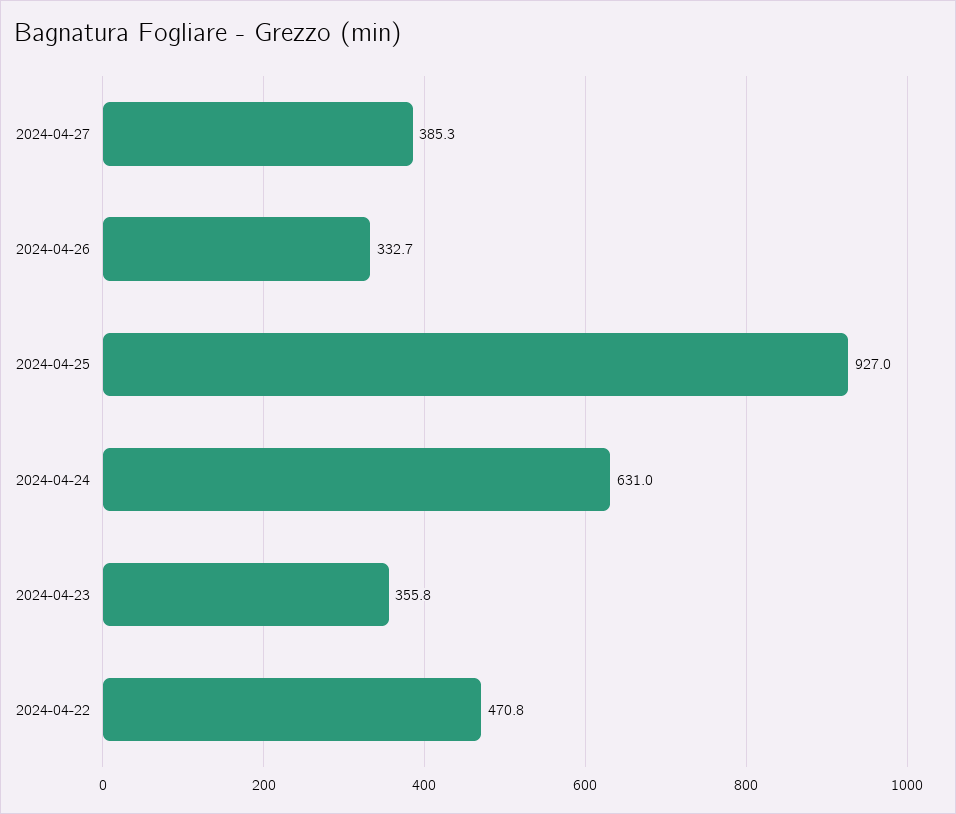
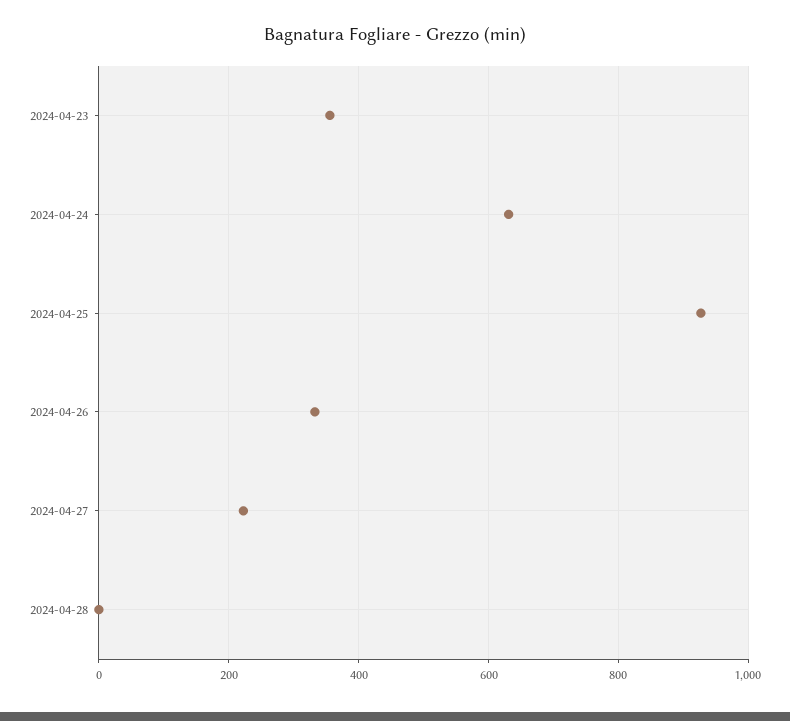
2024-04-27: 385.3 -> 220
2024-04-22: 470.8 -> none
2024-04-28: none -> 0

